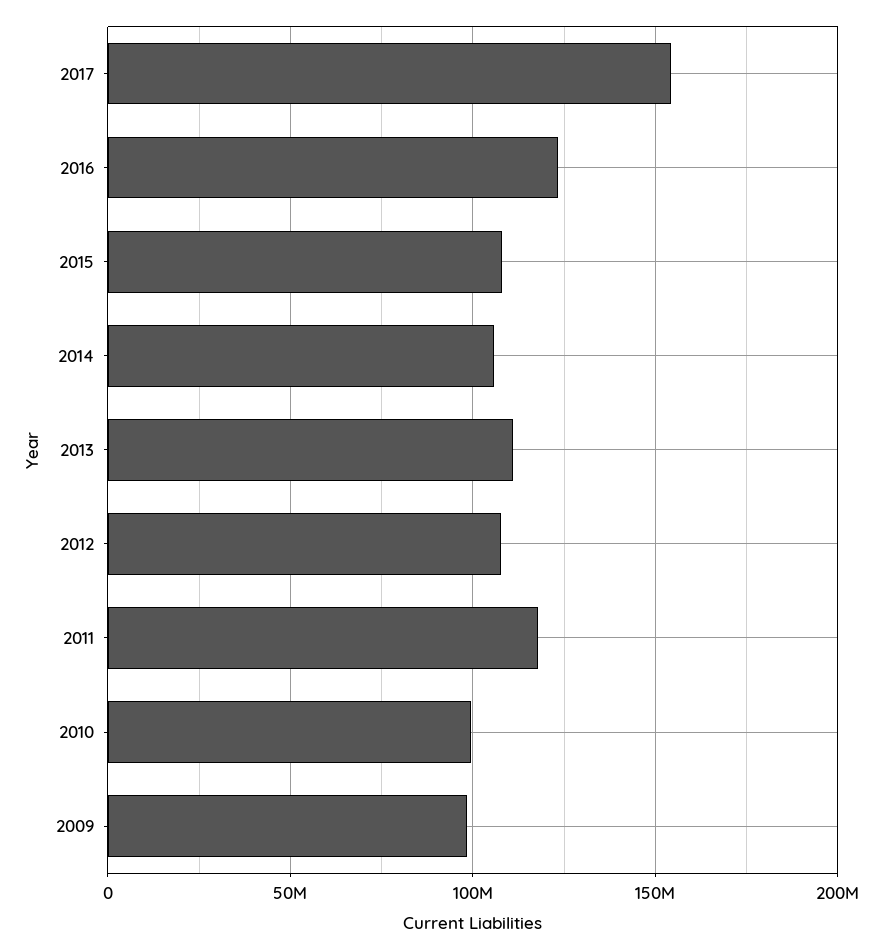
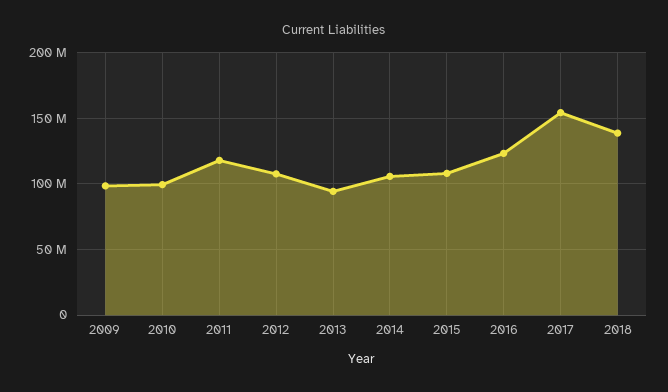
2013: 110000000 -> 95000000
2018: none -> 140000000

